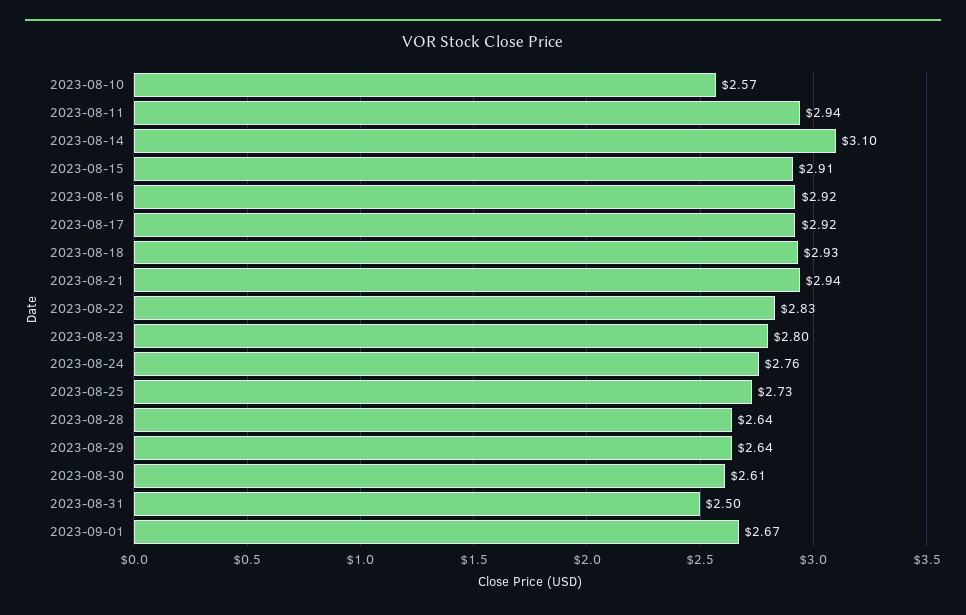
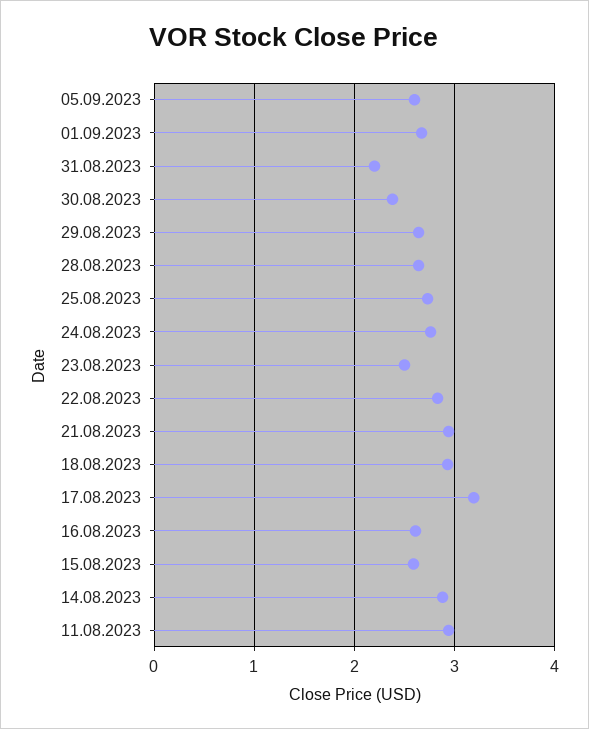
2023-08-10: 2.57 -> none
2023-08-14: 3.1 -> 2.9
2023-08-15: 2.91 -> 2.6
2023-08-16: 2.92 -> 2.6
2023-08-17: 2.92 -> 3.2
2023-08-23: 2.8 -> 2.5
2023-08-30: 2.61 -> 2.4
2023-08-31: 2.5 -> 2.2
05.09.2023: none -> 2.6

